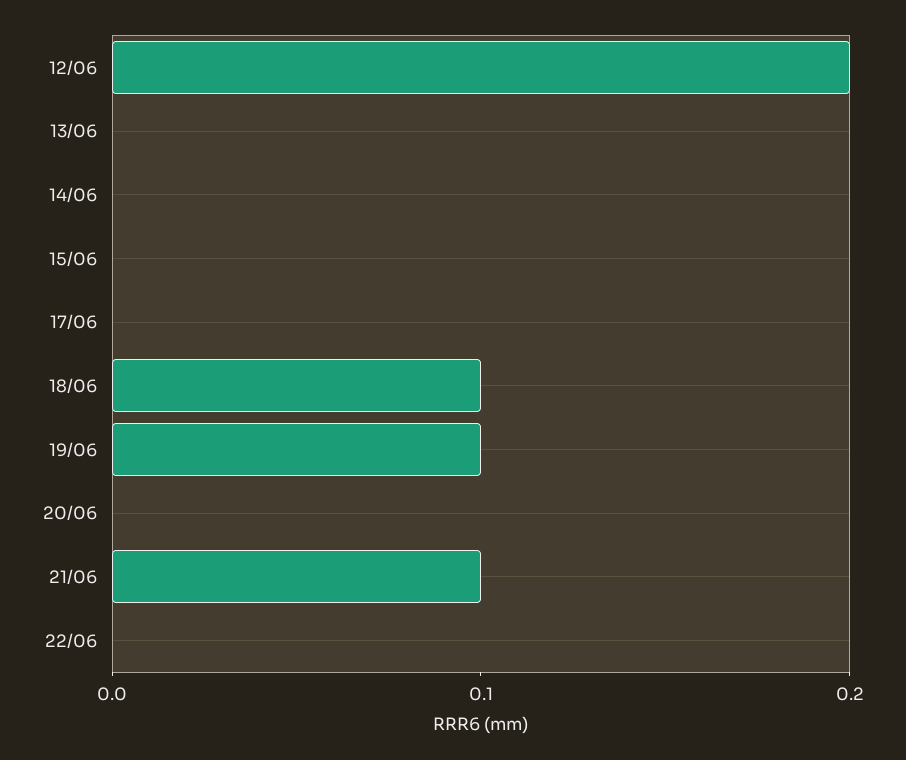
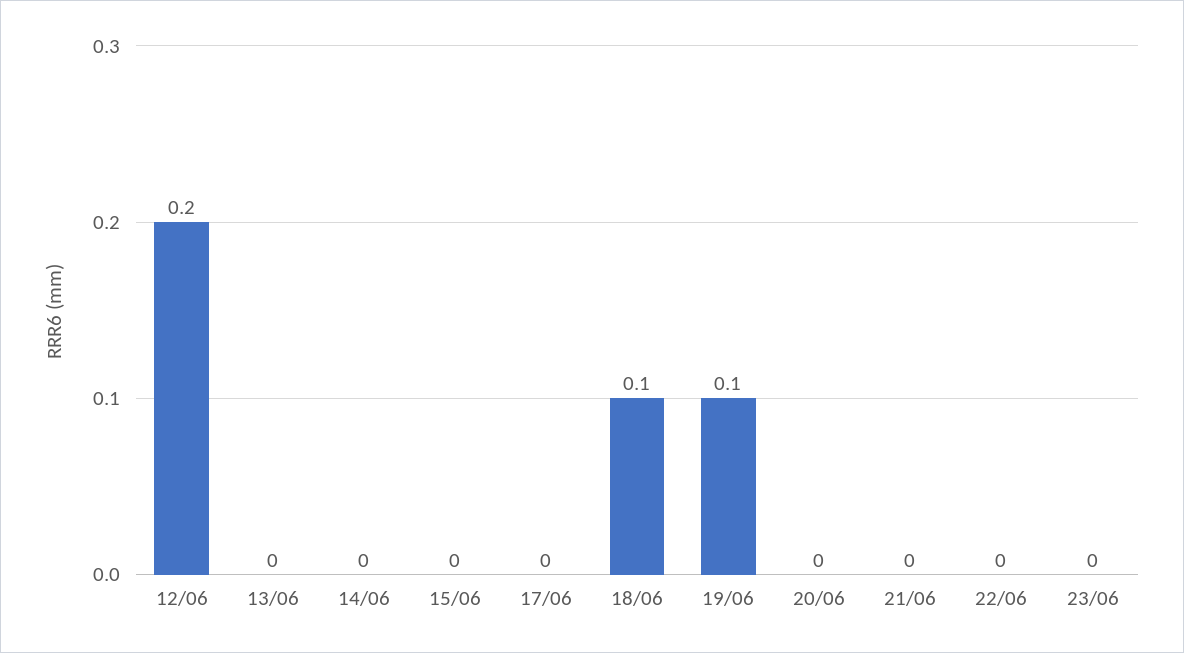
21/06: 0.1 -> 0
23/06: none -> 0

